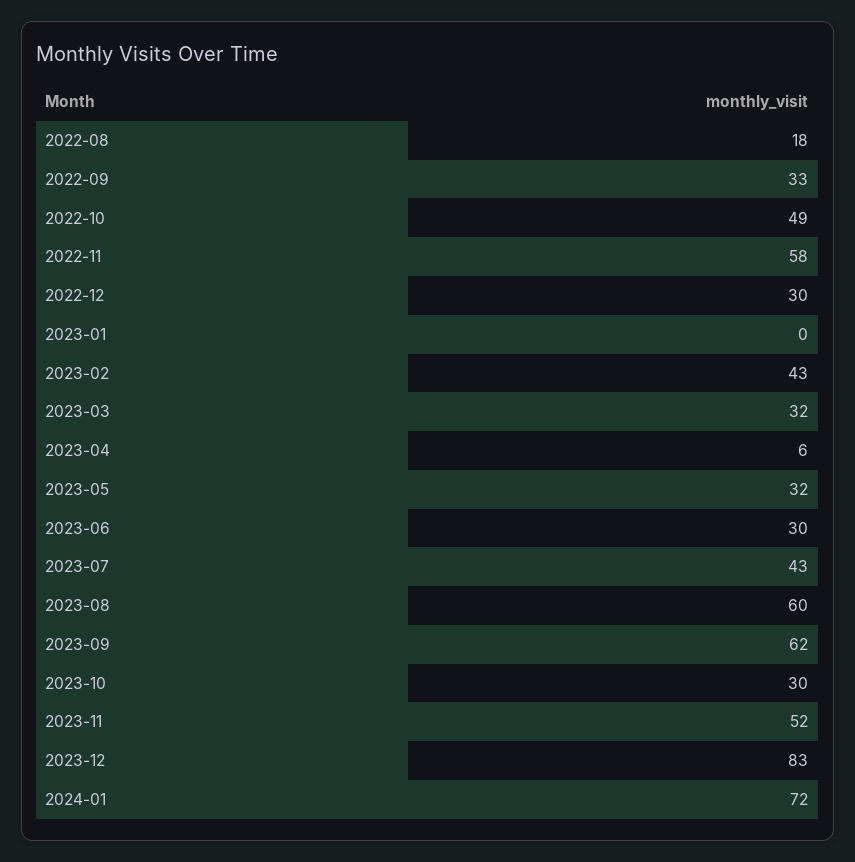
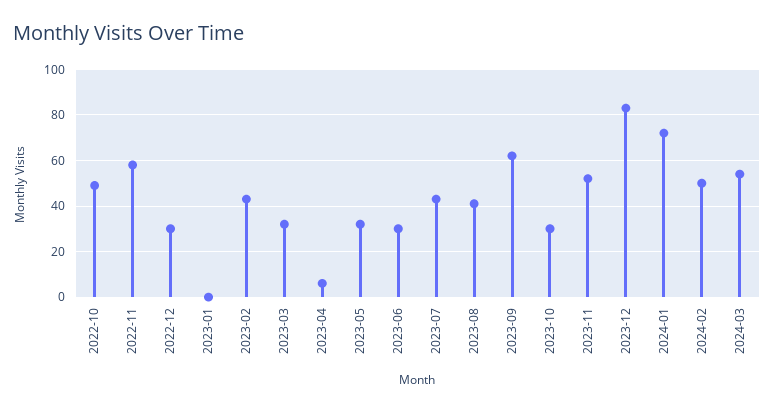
2022-08: 18 -> none
2022-09: 33 -> none
2023-08: 60 -> 40
2024-02: none -> 50
2024-03: none -> 55

